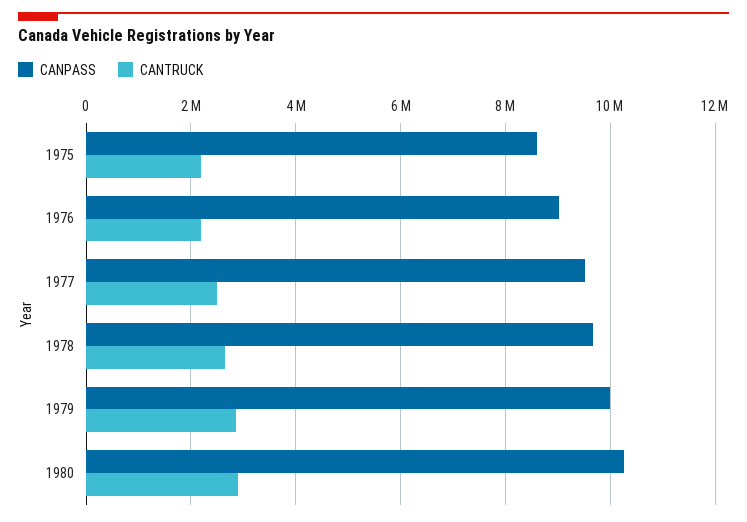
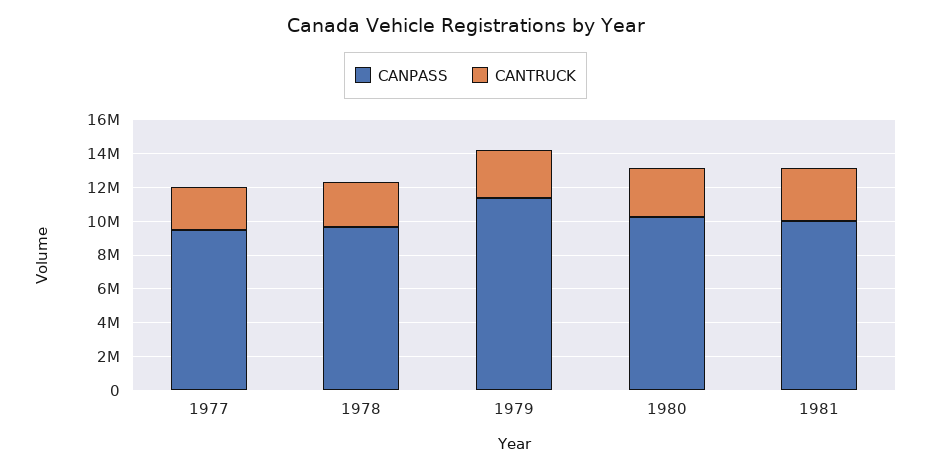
CANPASS, 1975: 8600000 -> none
CANTRUCK, 1975: 2200000 -> none
CANPASS, 1976: 9000000 -> none
CANTRUCK, 1976: 2200000 -> none
CANPASS, 1979: 10000000 -> 11500000
CANPASS, 1981: none -> 10000000
CANTRUCK, 1981: none -> 3000000

